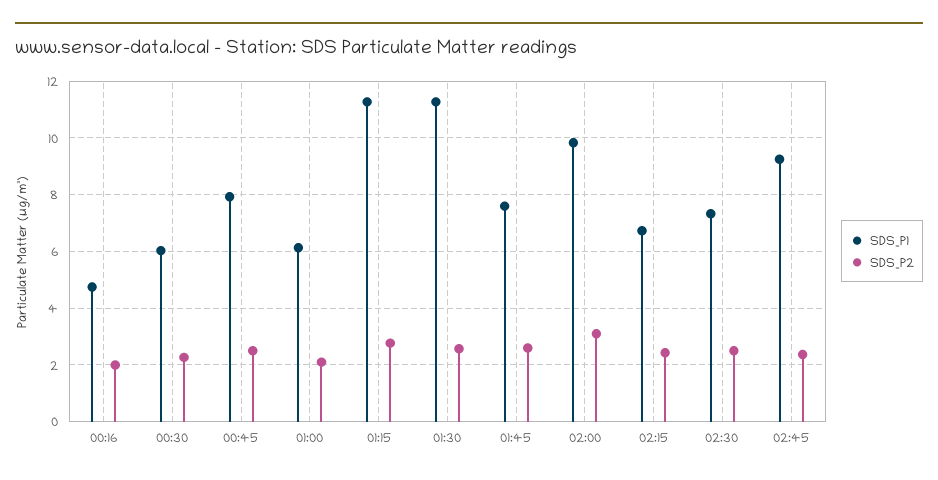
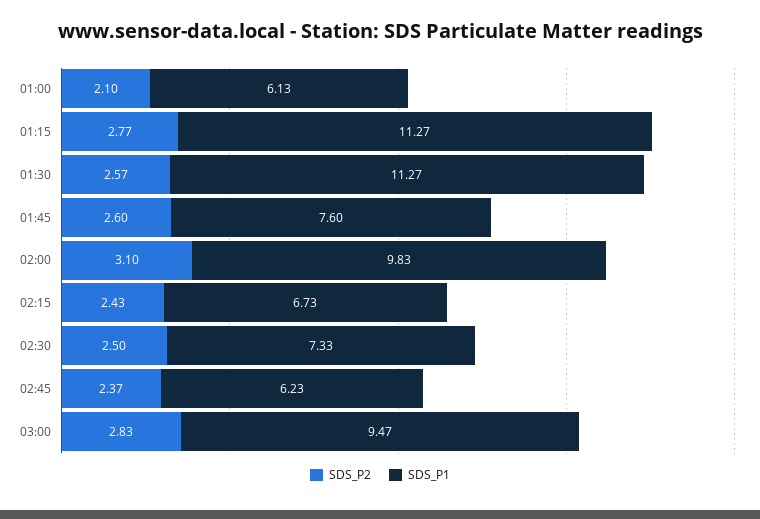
SDS_P1, 00:16: 4.75 -> none
SDS_P2, 00:16: 2 -> none
SDS_P1, 00:30: 6 -> none
SDS_P2, 00:30: 2.25 -> none
SDS_P1, 00:45: 8 -> none
SDS_P2, 00:45: 2.5 -> none
SDS_P1, 02:45: 9.25 -> 6.23
SDS_P2, 03:00: none -> 2.83
SDS_P1, 03:00: none -> 9.47

